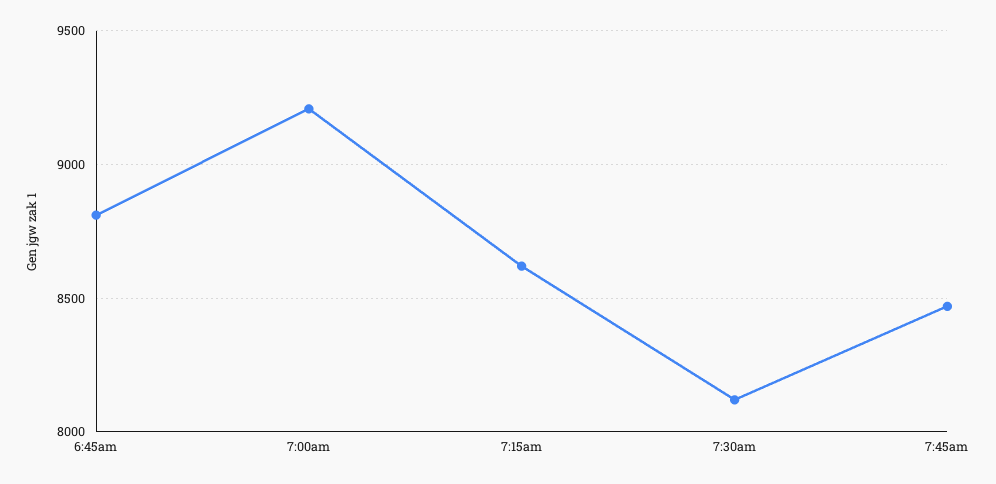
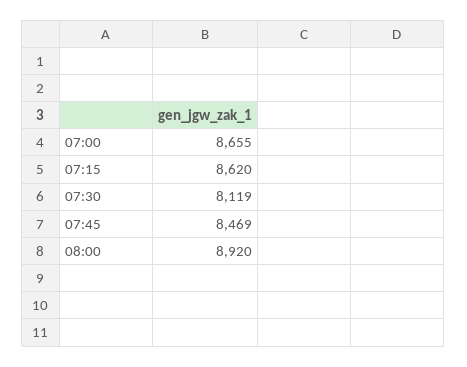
6:45am: 8800 -> none
7:00am: 9200 -> 8655
08:00: none -> 8920

